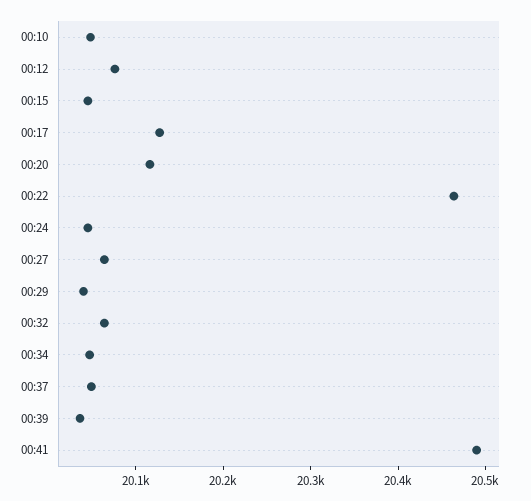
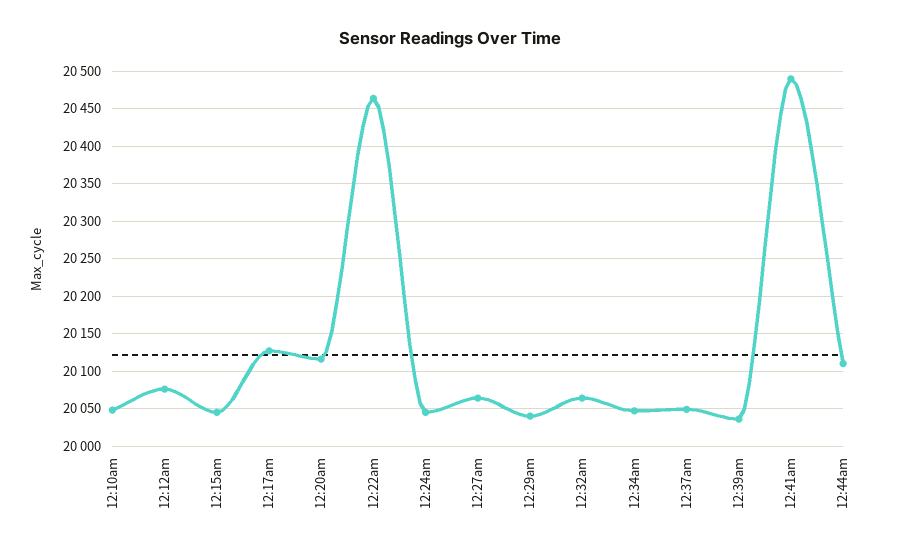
12:44am: none -> 20110

